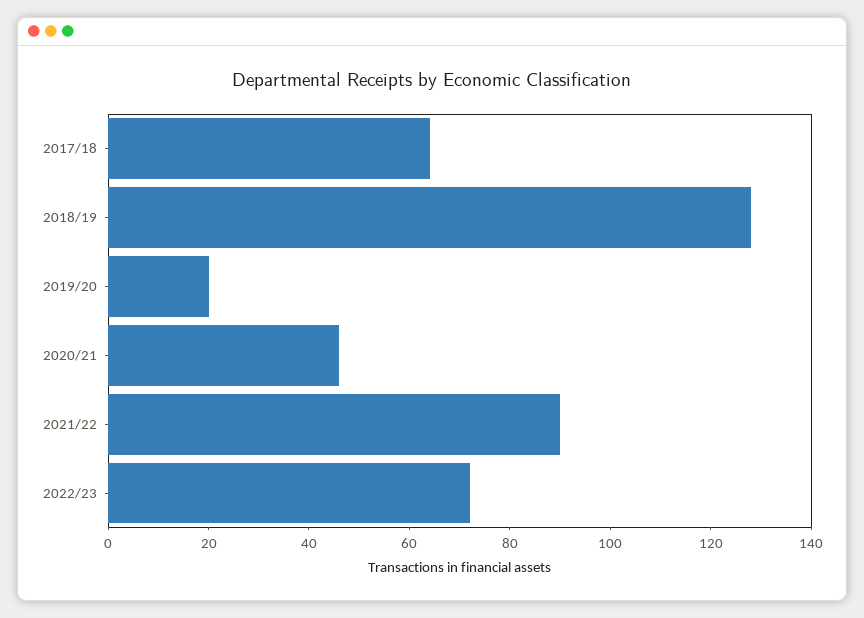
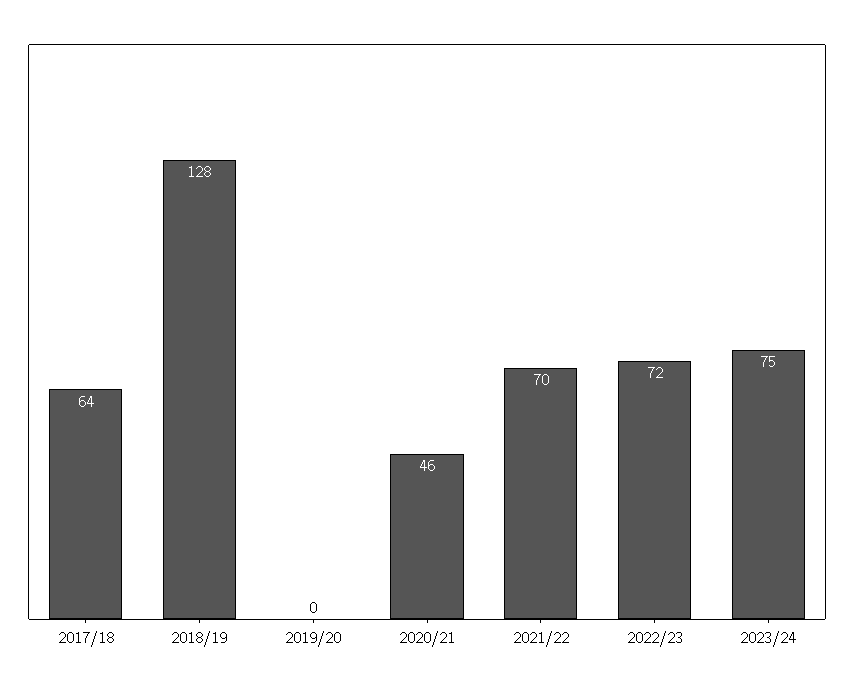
2019/20: 20 -> 0
2021/22: 90 -> 70
2023/24: none -> 75

